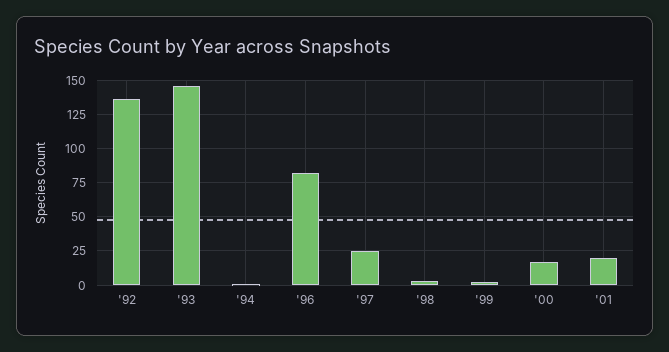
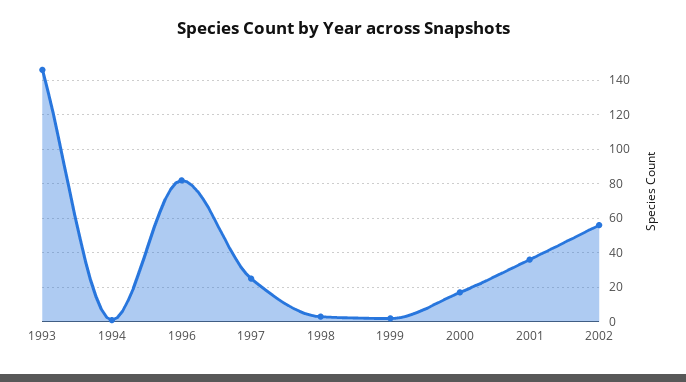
'92: 135 -> none
'01: 20 -> 35
2002: none -> 55

